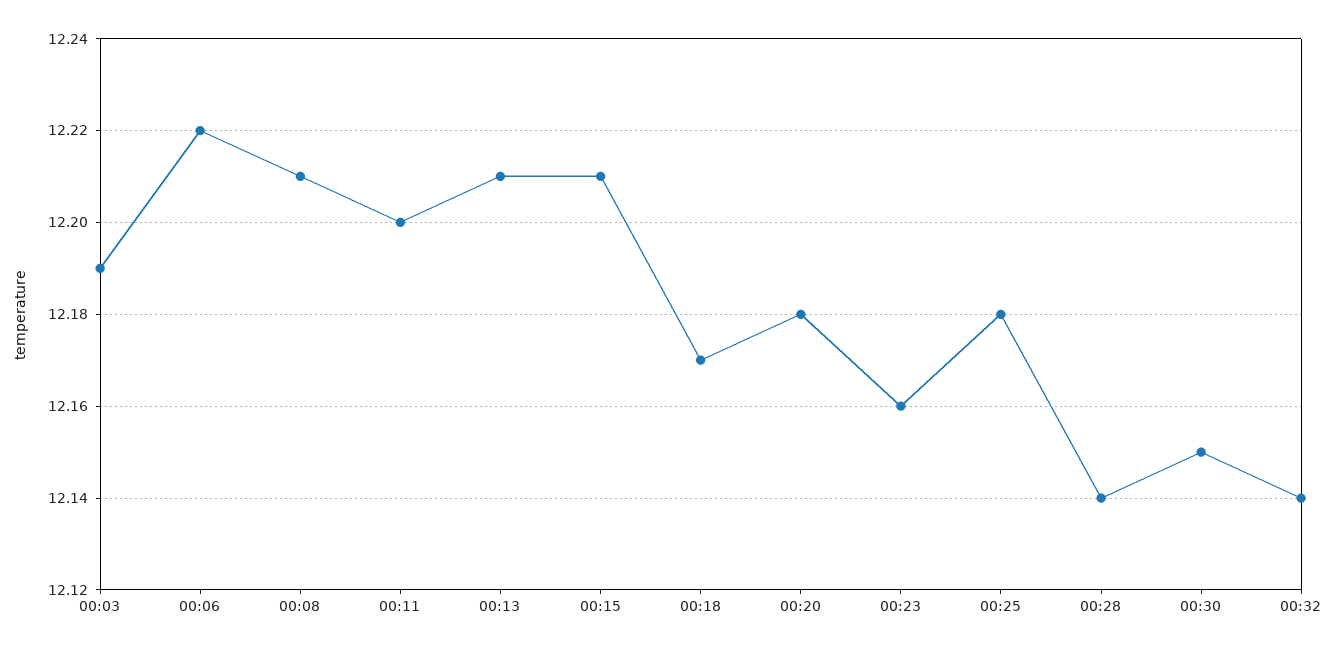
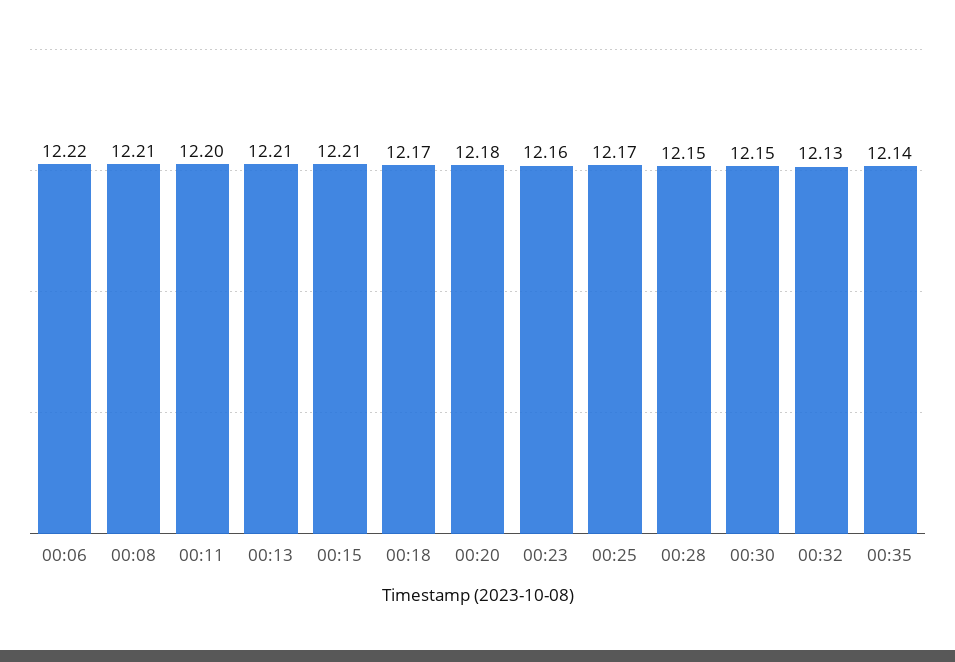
00:03: 12.19 -> none
00:25: 12.18 -> 12.17
00:28: 12.14 -> 12.15
00:32: 12.14 -> 12.13
00:35: none -> 12.14

